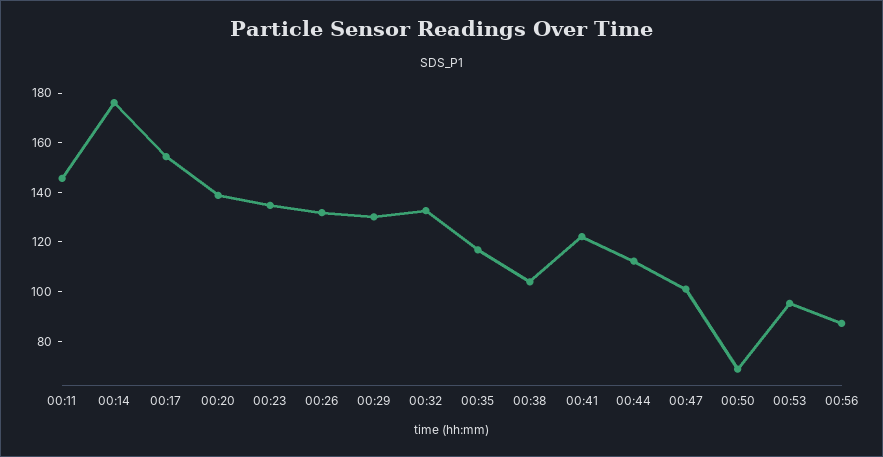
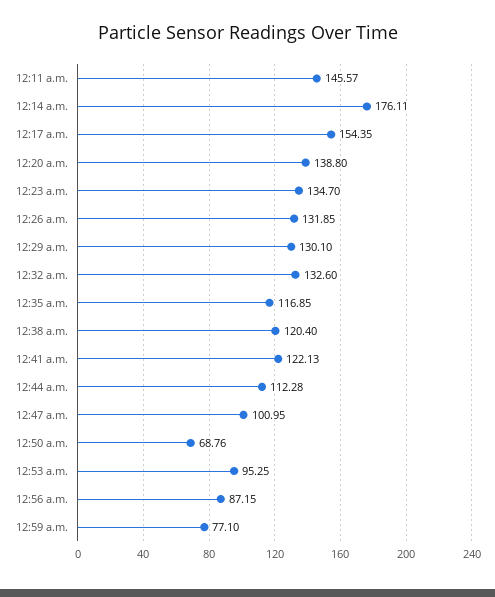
00:38: 105 -> 120.4
12:59 a.m.: none -> 77.1

